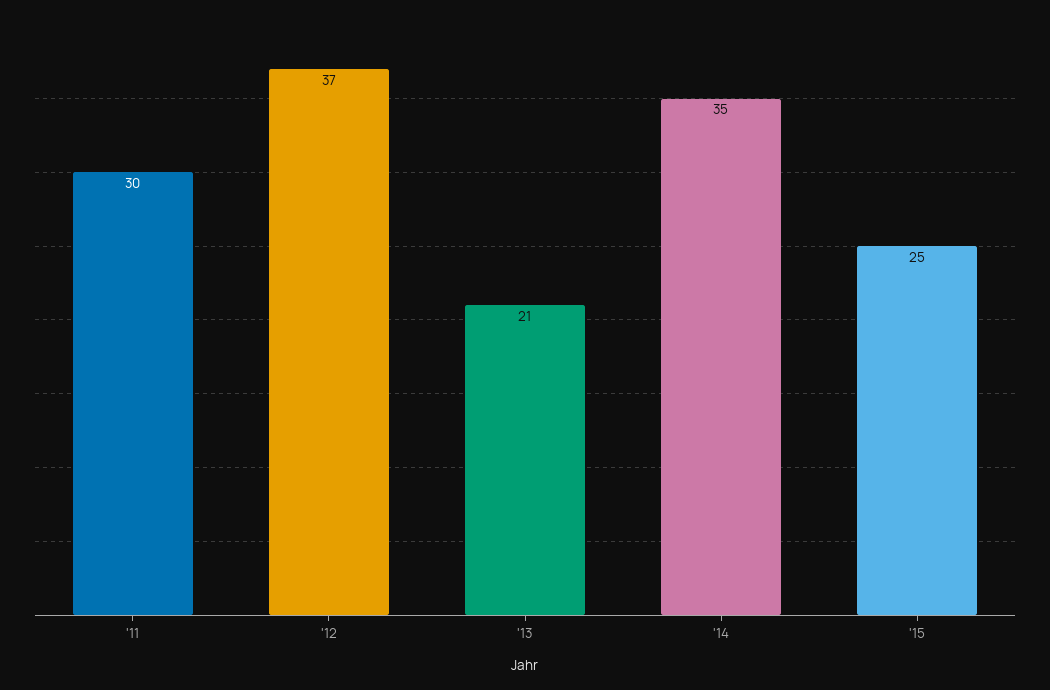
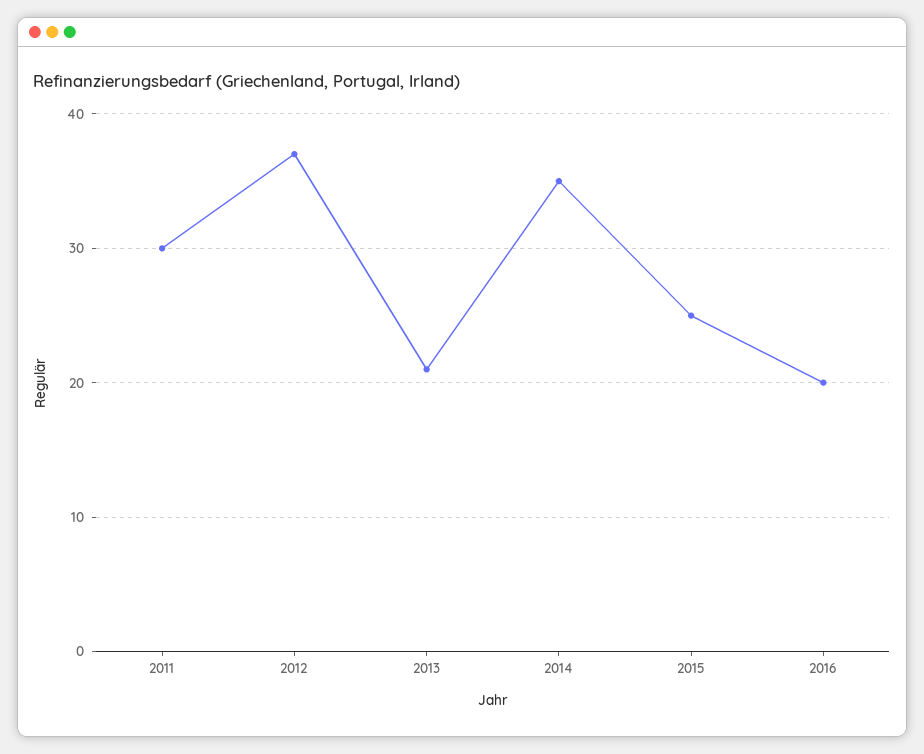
2016: none -> 20

